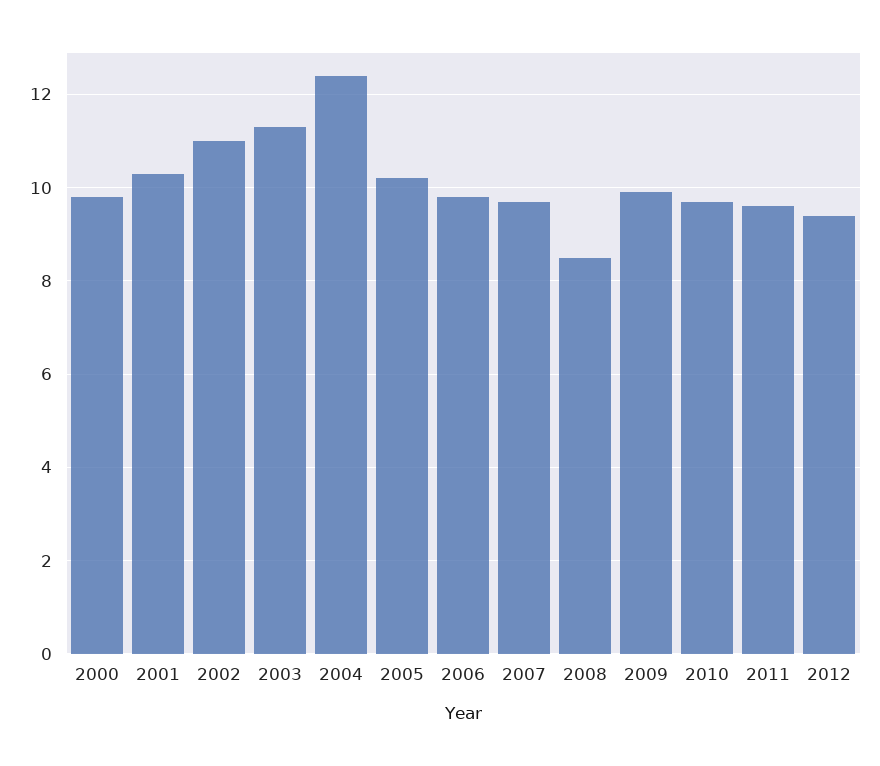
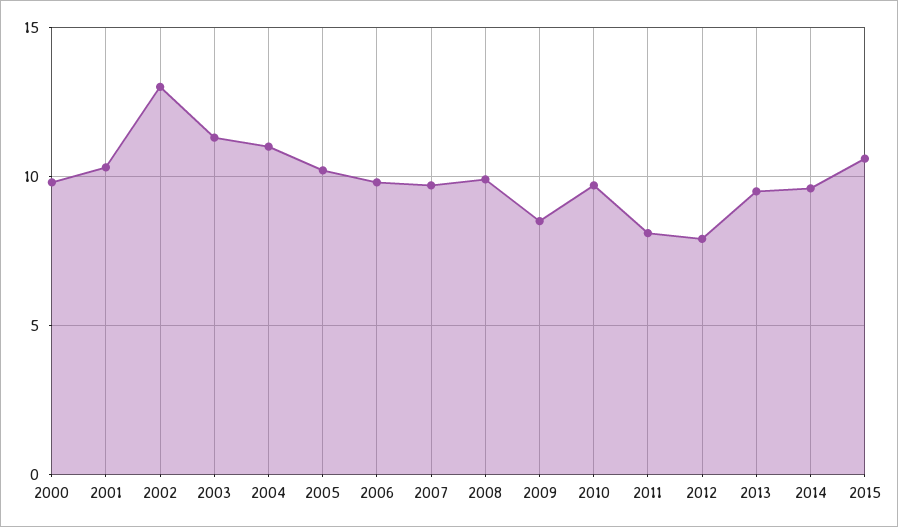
2002: 11 -> 13
2004: 12.5 -> 11
2008: 8.5 -> 10
2009: 10 -> 8.5
2011: 9.5 -> 8
2012: 9.5 -> 8
2013: none -> 9.5
2014: none -> 9.5
2015: none -> 10.5

